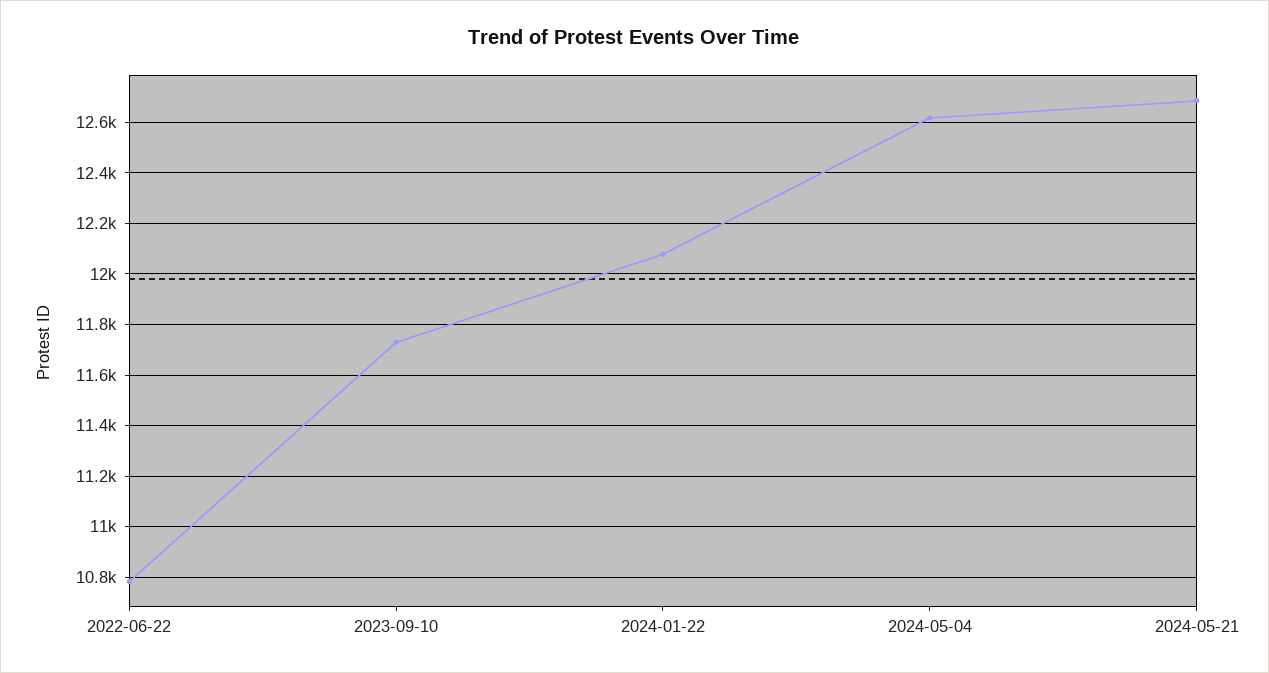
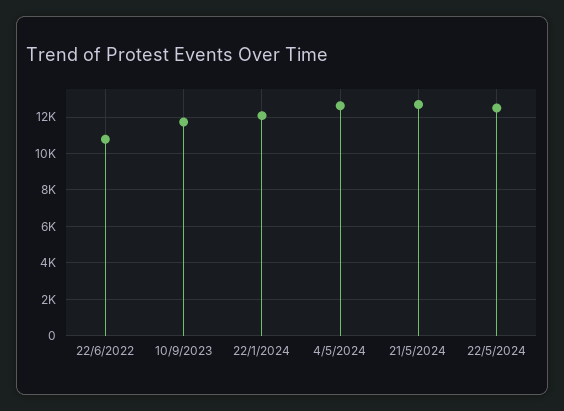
22/5/2024: none -> 12500

